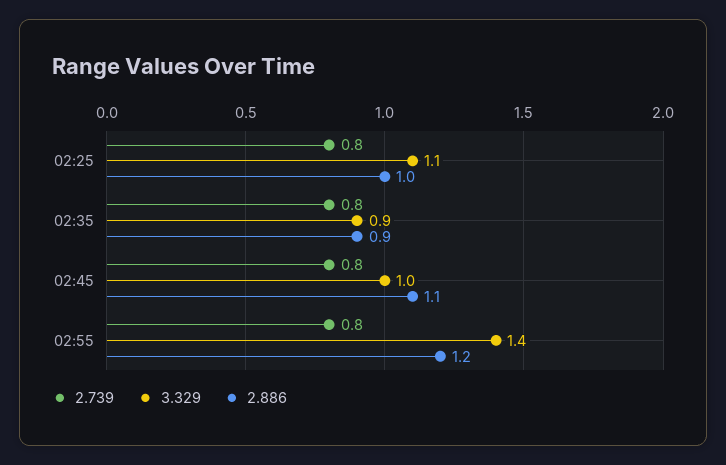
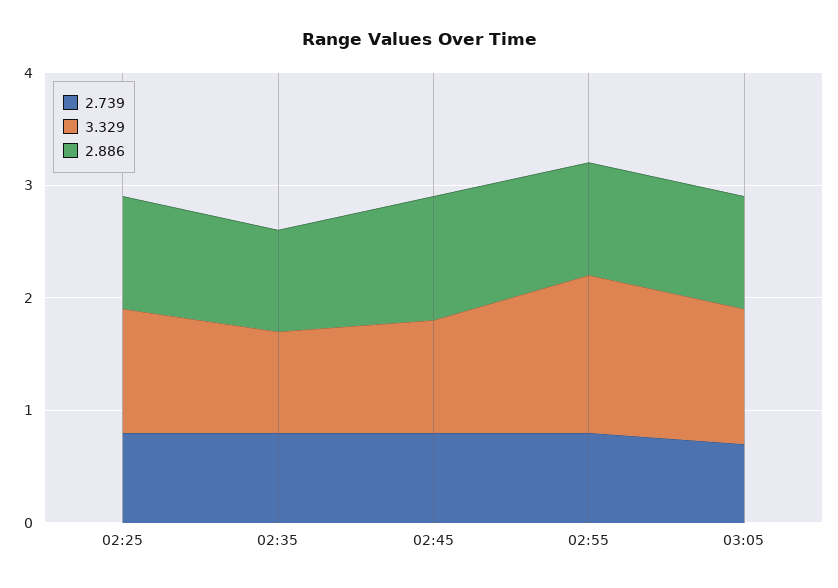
2.886, 02:55: 1.2 -> 1
2.739, 03:05: none -> 0.7
3.329, 03:05: none -> 1.2
2.886, 03:05: none -> 1

